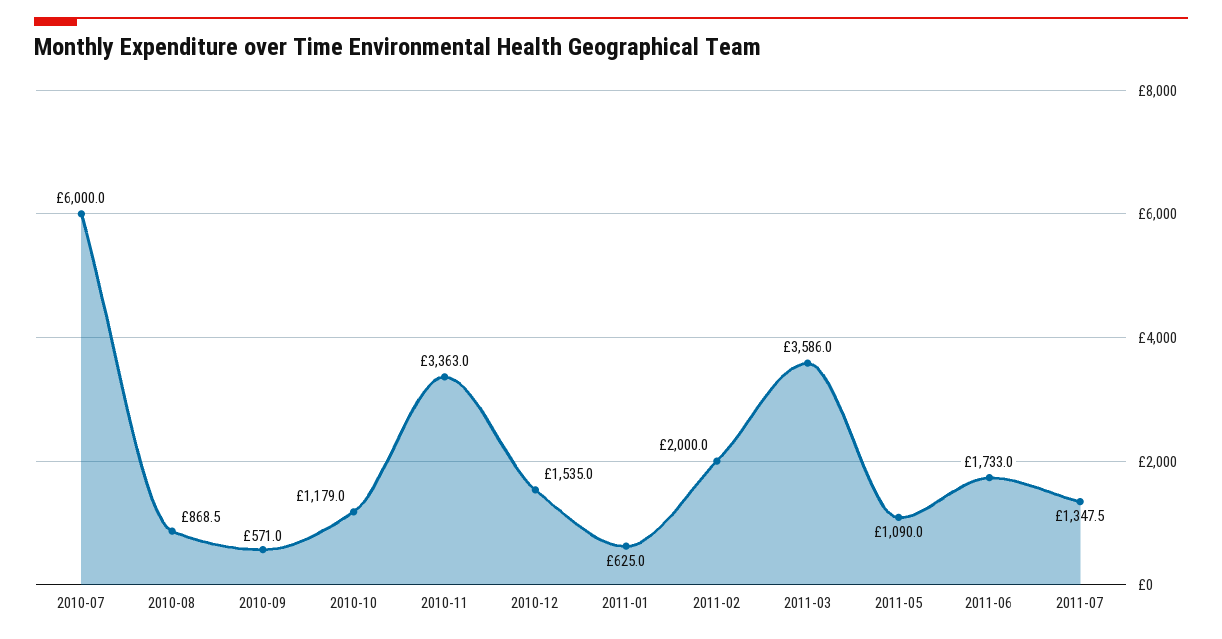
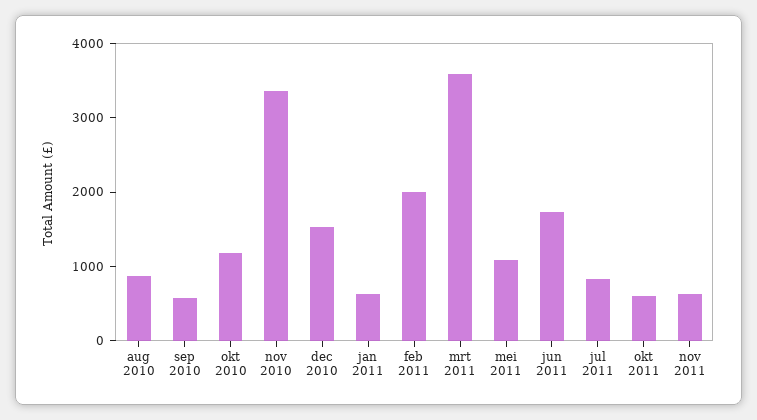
2010-07: 6000 -> none
2011-07: 1347.5 -> 800
okt 2011: none -> 600
nov 2011: none -> 600

